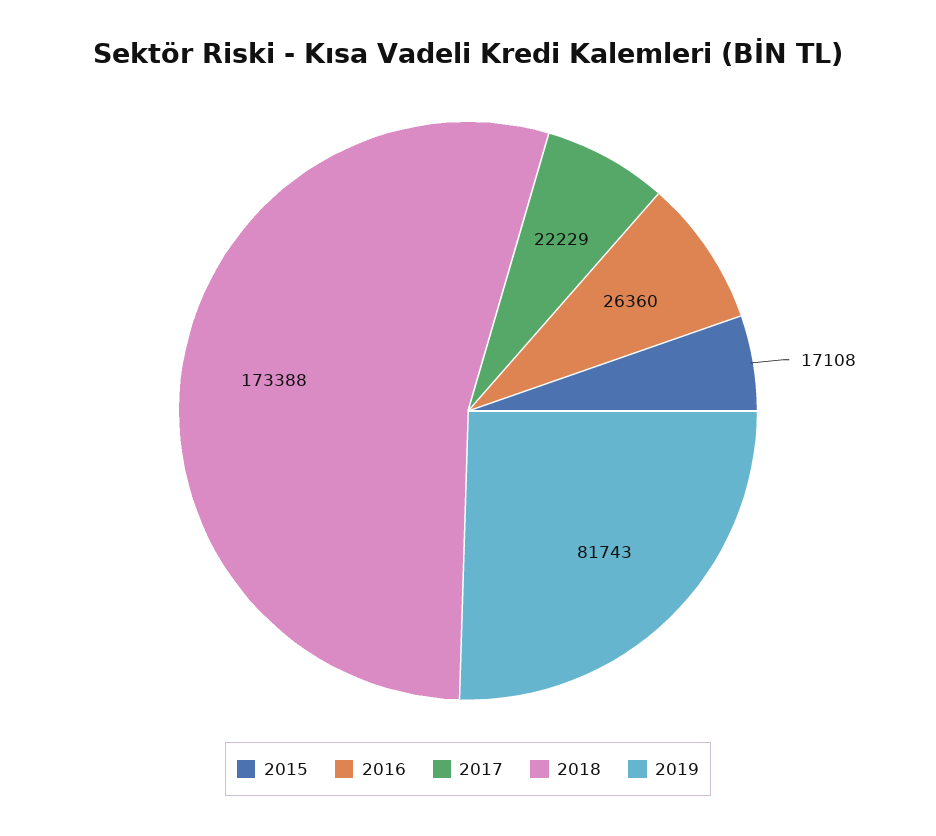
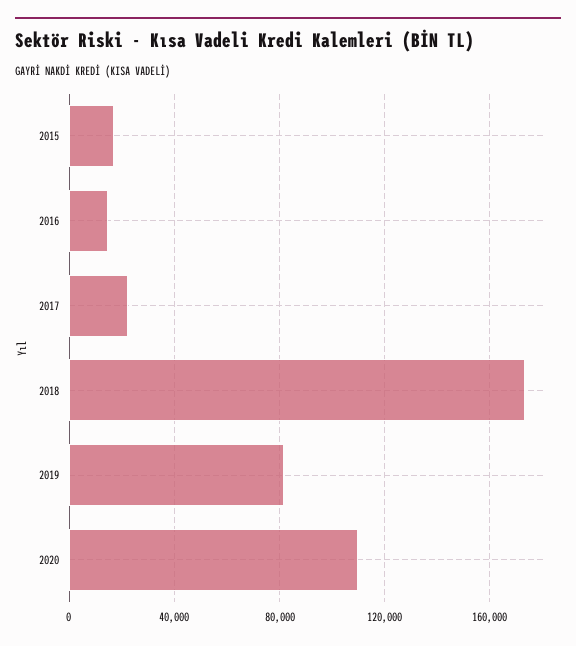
2016: 26360 -> 15000
2020: none -> 110000

